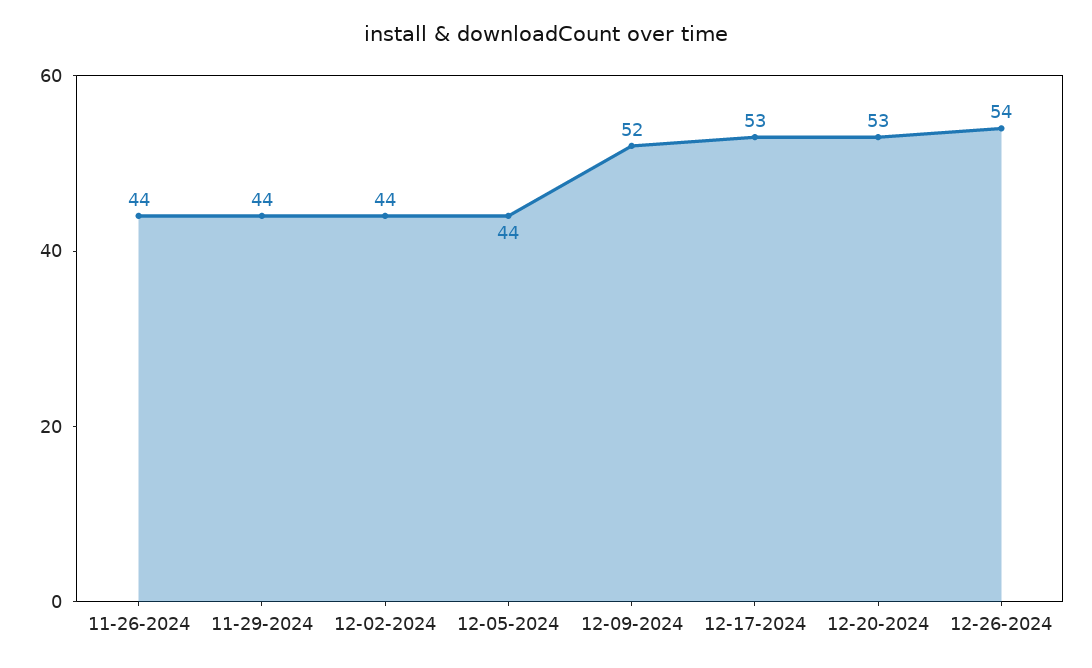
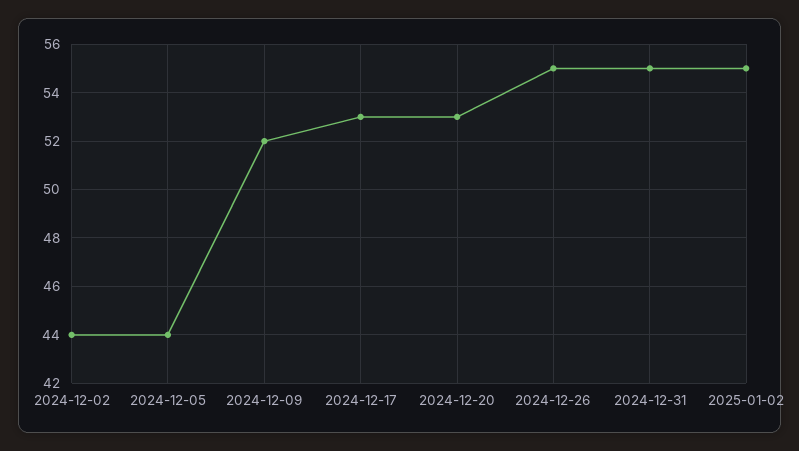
11-26-2024: 44 -> none
11-29-2024: 44 -> none
12-26-2024: 54 -> 55
2024-12-31: none -> 55
2025-01-02: none -> 55

